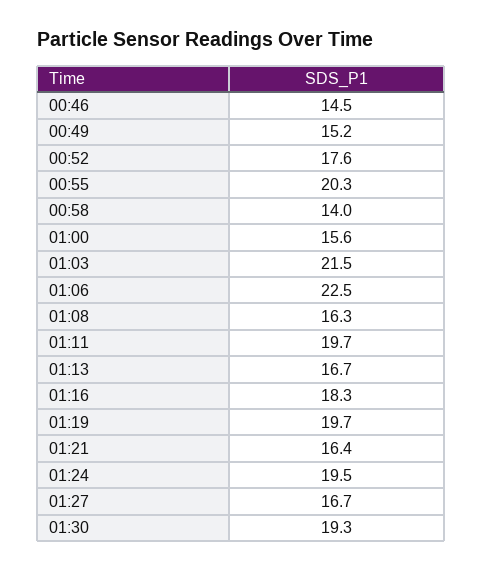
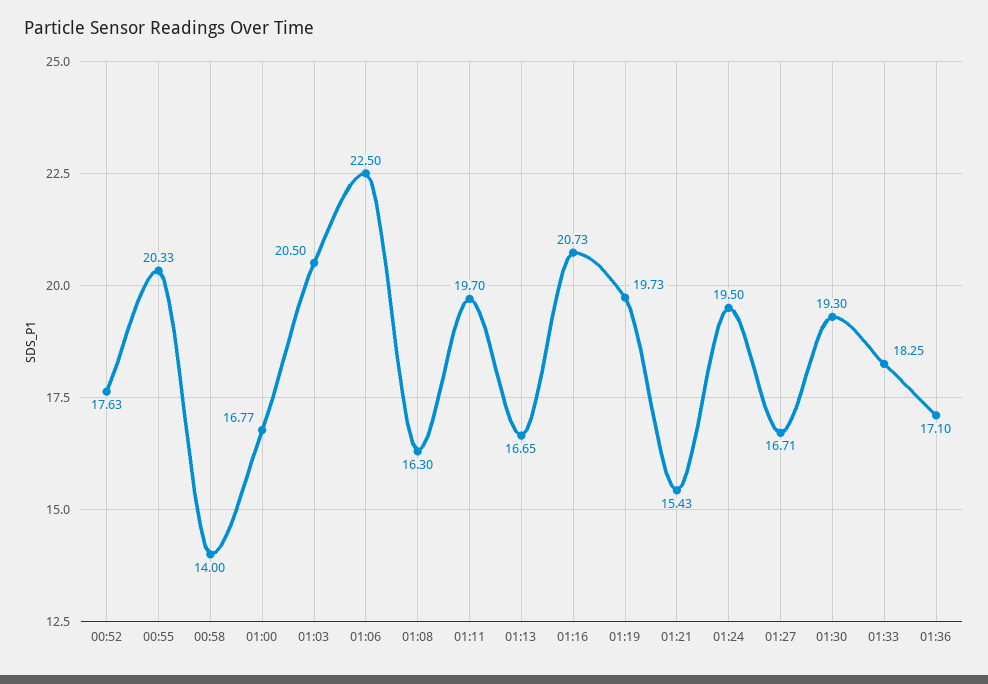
00:46: 14.5 -> none
00:49: 15.2 -> none
01:00: 15.6 -> 16.77
01:03: 21.5 -> 20.5
01:16: 18.3 -> 20.73
01:21: 16.4 -> 15.43
01:33: none -> 18.25
01:36: none -> 17.1

